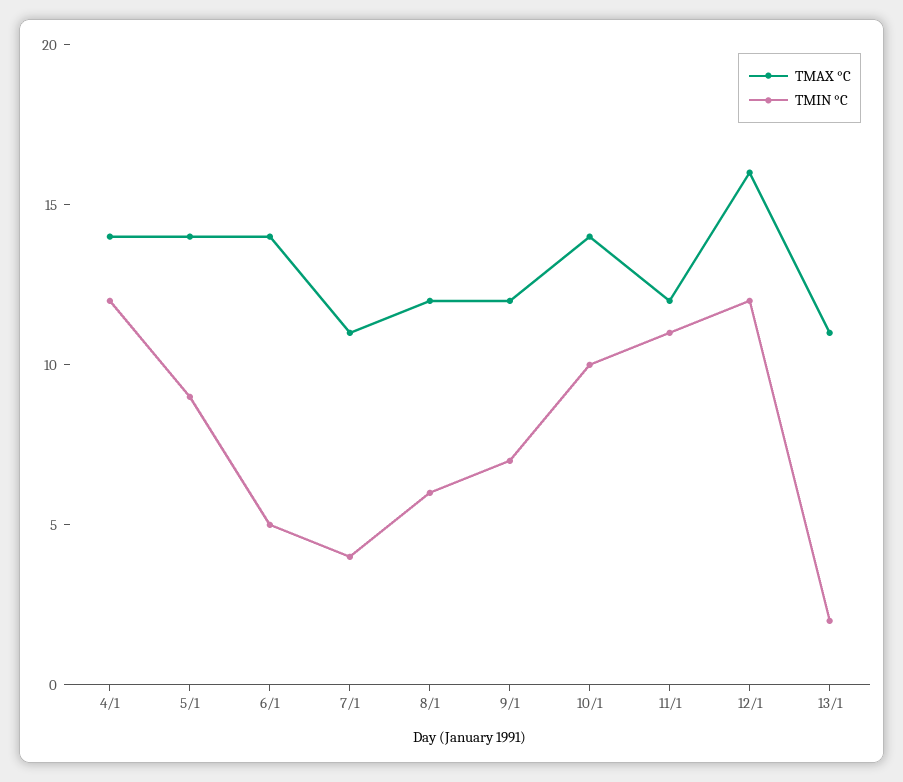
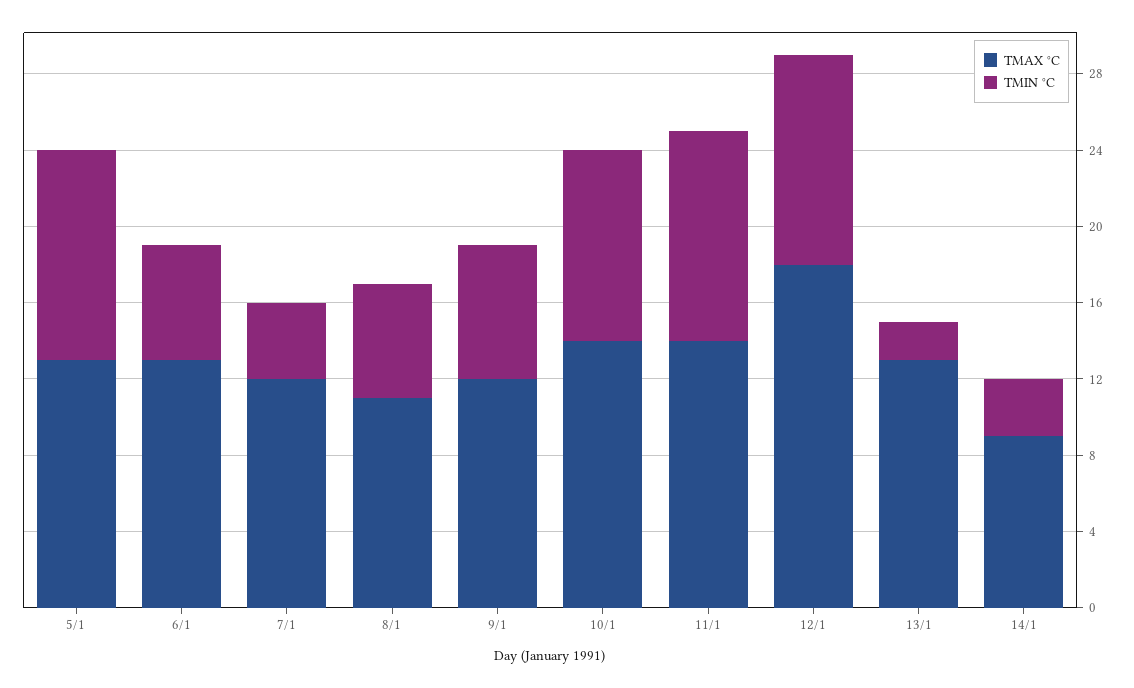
TMAX °C, 4/1: 14 -> none
TMIN °C, 4/1: 12 -> none
TMAX °C, 5/1: 14 -> 13
TMIN °C, 5/1: 9 -> 11
TMAX °C, 6/1: 14 -> 13
TMIN °C, 6/1: 5 -> 6
TMAX °C, 7/1: 11 -> 12
TMAX °C, 8/1: 12 -> 11
TMAX °C, 11/1: 12 -> 14
TMAX °C, 12/1: 16 -> 18
TMIN °C, 12/1: 12 -> 11
TMAX °C, 13/1: 11 -> 13
TMAX °C, 14/1: none -> 9
TMIN °C, 14/1: none -> 3

